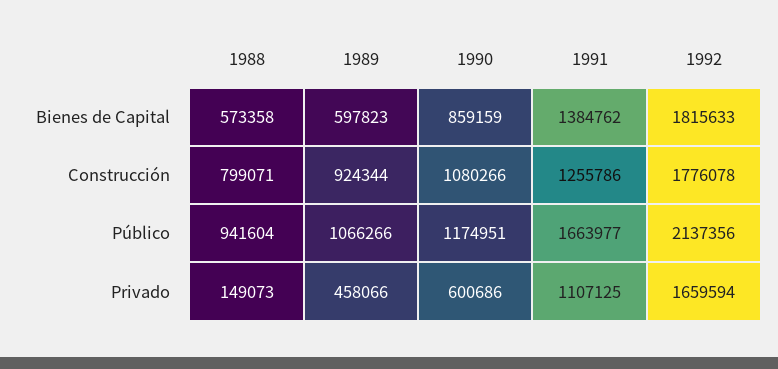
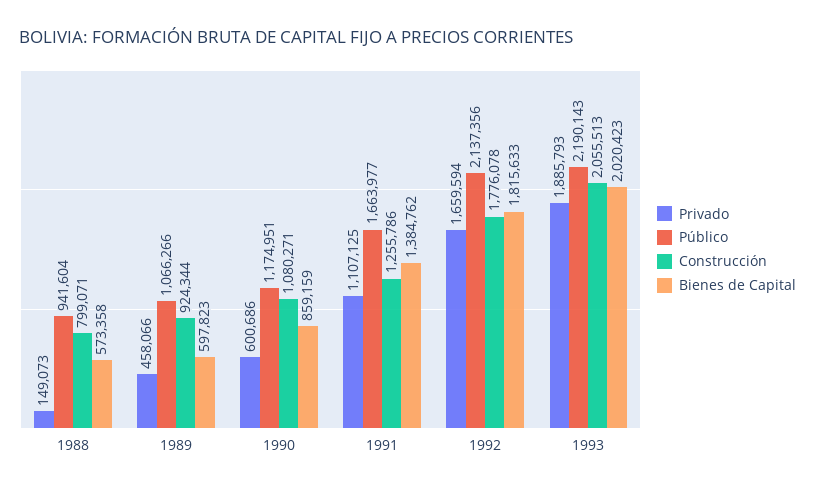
Construcción, 1990: 1080266 -> 1080271
Privado, 1993: none -> 1885793
Público, 1993: none -> 2190143
Construcción, 1993: none -> 2055513
Bienes de Capital, 1993: none -> 2020423

